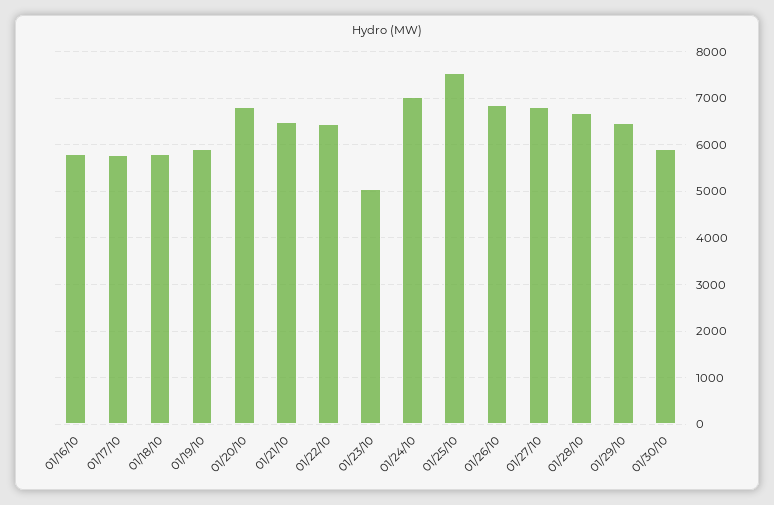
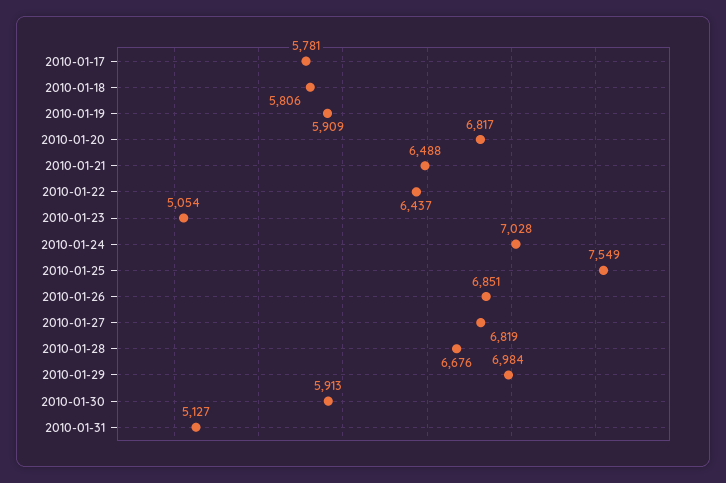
01/16/10: 5800 -> none
01/29/10: 6400 -> 6984
2010-01-31: none -> 5127

